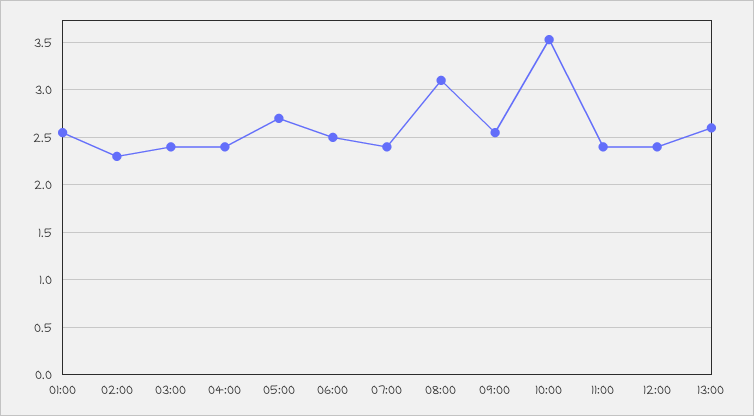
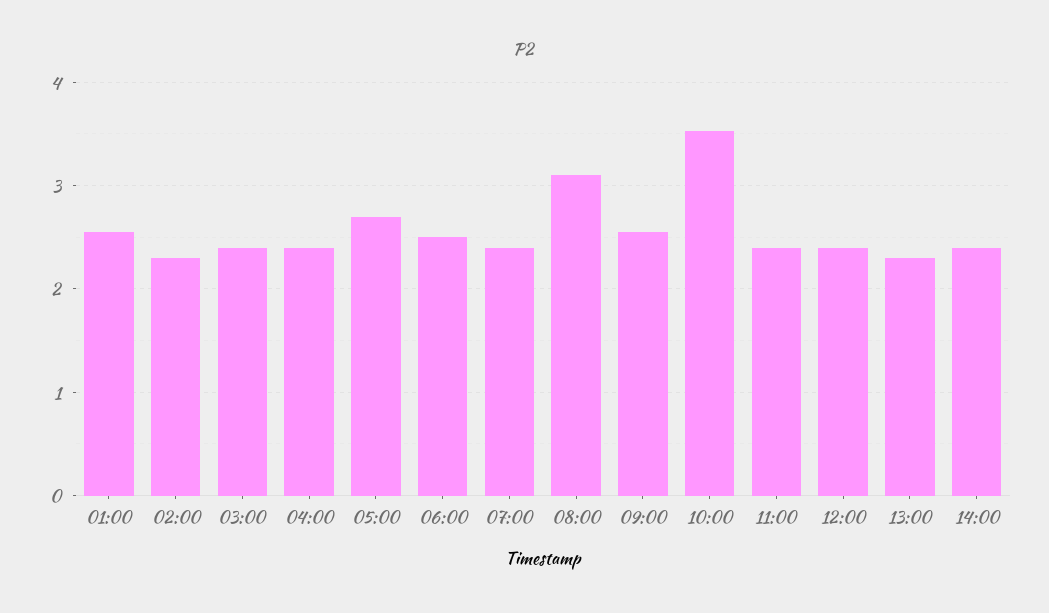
13:00: 2.6 -> 2.3
14:00: none -> 2.4

